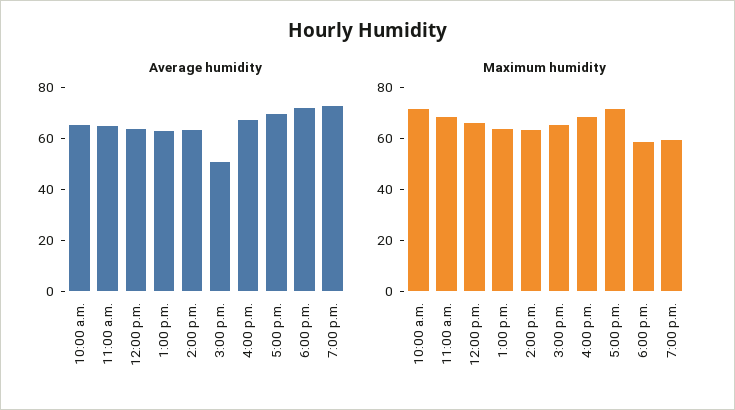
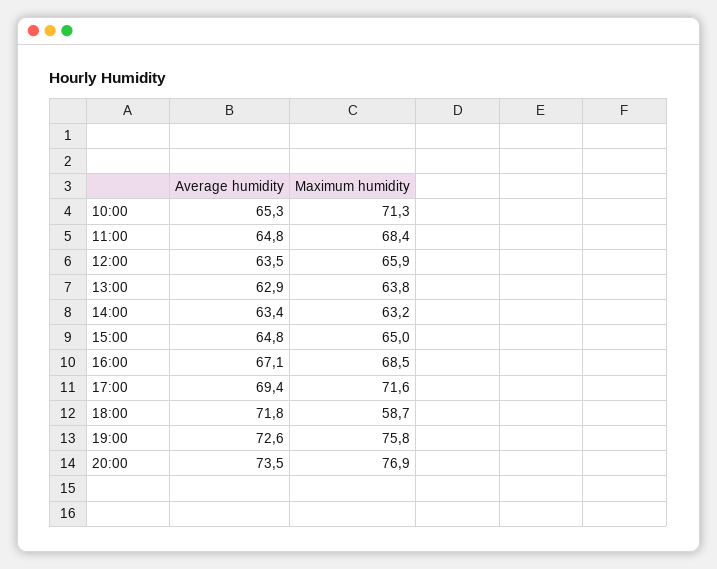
Average humidity, 3:00 p.m.: 50 -> 64.8
Maximum humidity, 7:00 p.m.: 60 -> 75.8
Average humidity, 20:00: none -> 73.5
Maximum humidity, 20:00: none -> 76.9

